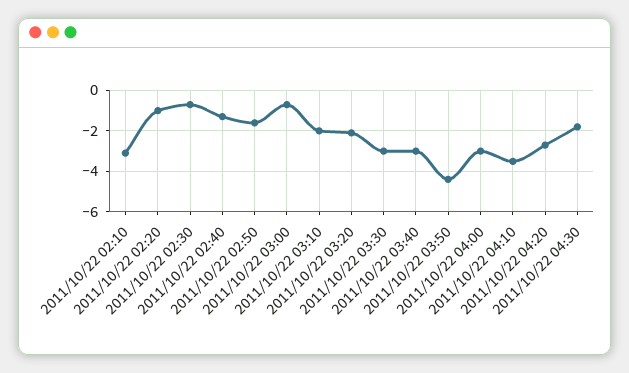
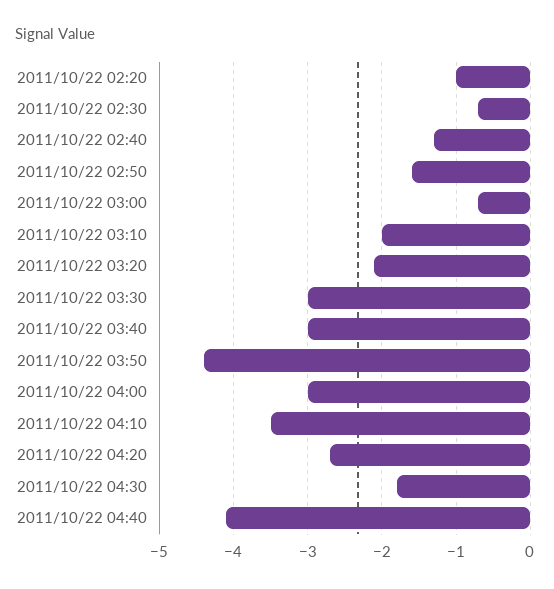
2011/10/22 02:10: -3 -> none
2011/10/22 04:40: none -> -4.1

